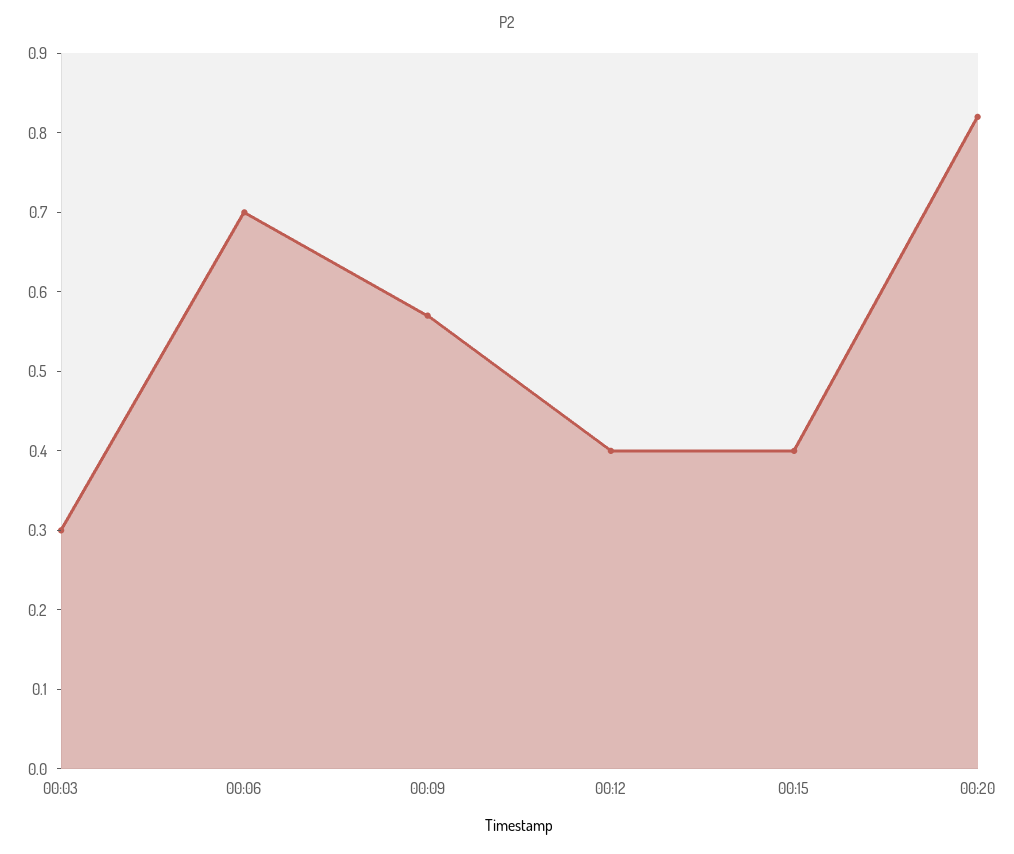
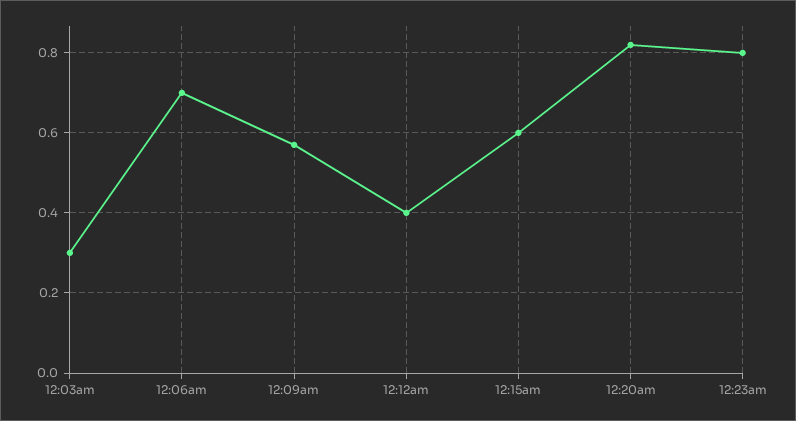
00:15: 0.4 -> 0.6
12:23am: none -> 0.8

